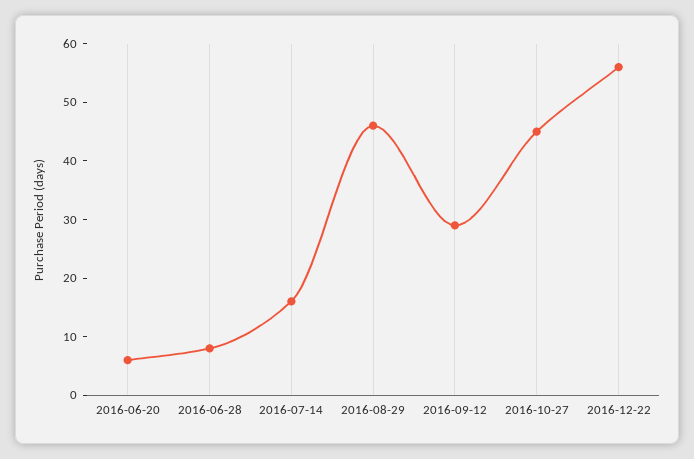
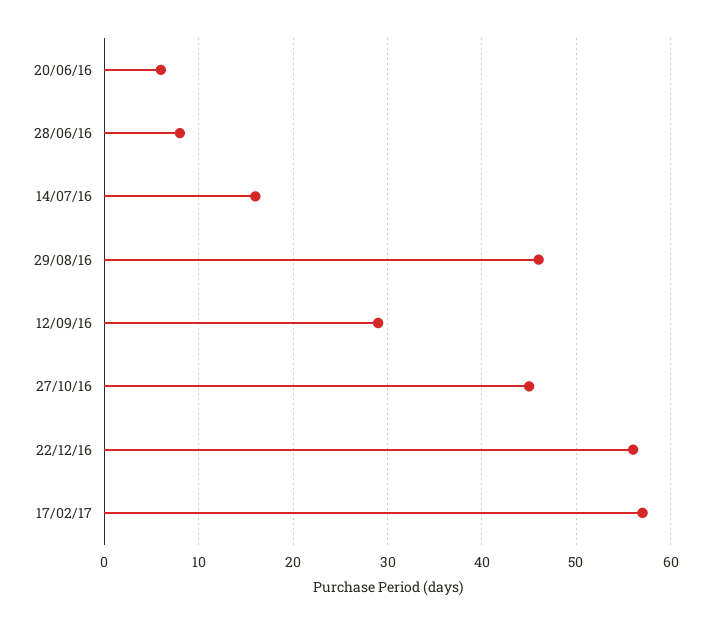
17/02/17: none -> 57

